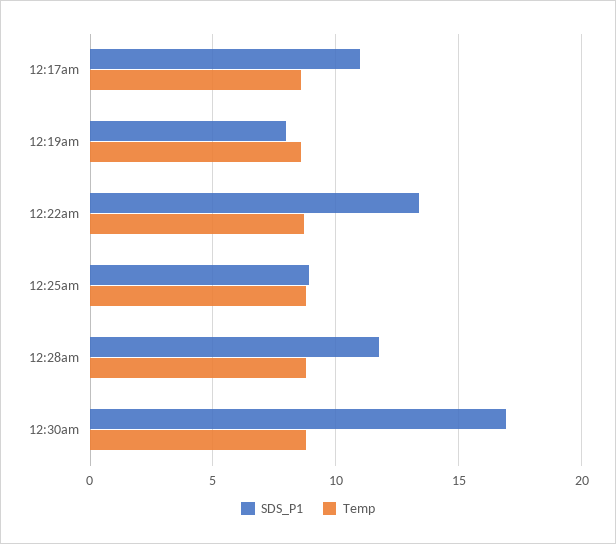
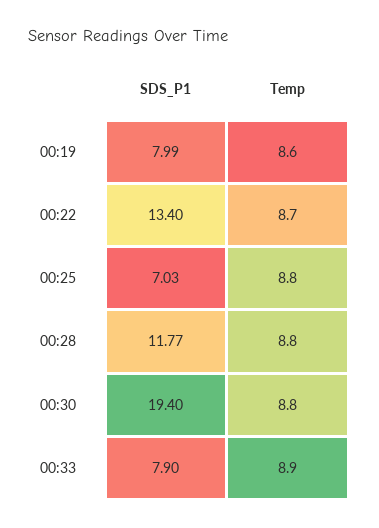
SDS_P1, 12:17am: 11 -> none
Temp, 12:17am: 8.5 -> none
SDS_P1, 12:25am: 9 -> 7.03
SDS_P1, 12:30am: 17 -> 19.4
SDS_P1, 00:33: none -> 7.9
Temp, 00:33: none -> 8.9

